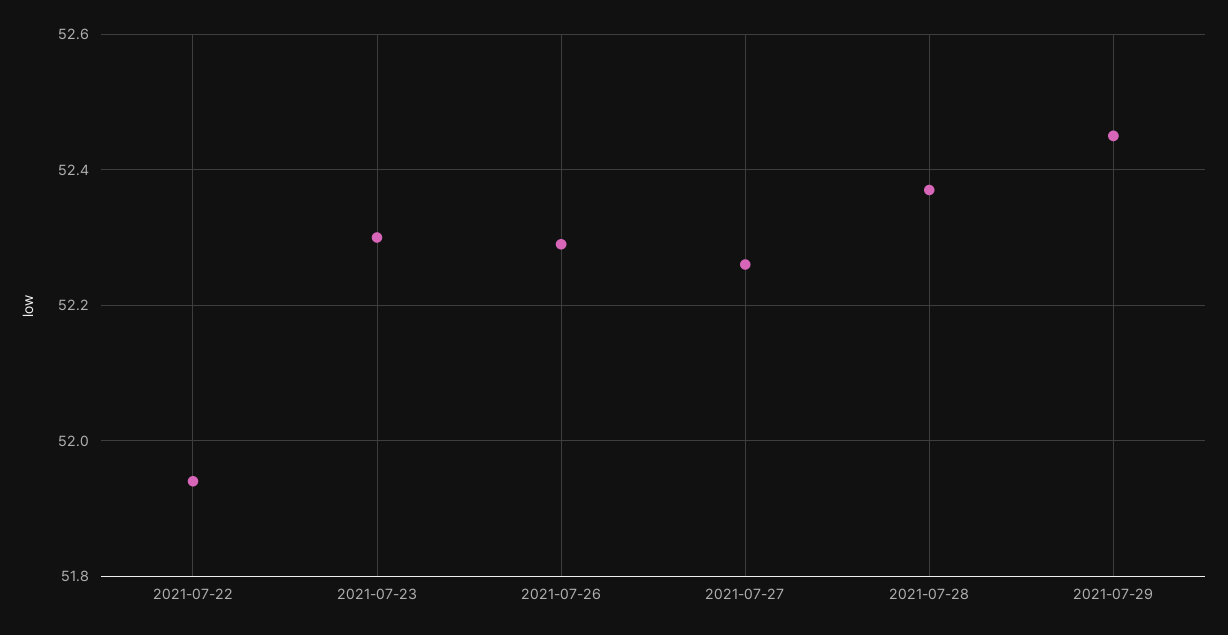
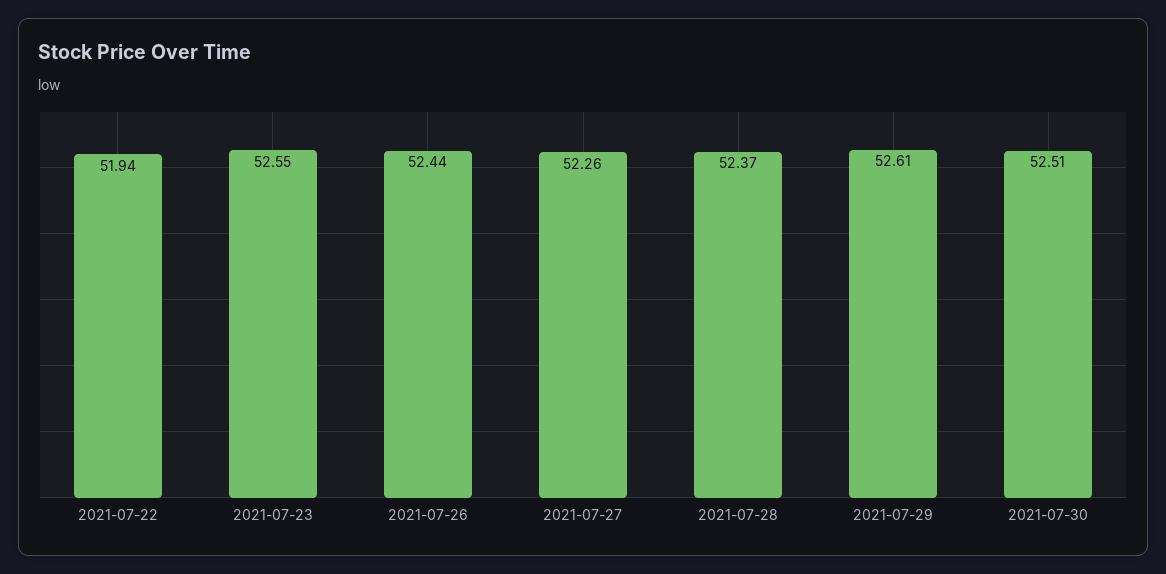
2021-07-23: 52.3 -> 52.55
2021-07-26: 52.3 -> 52.44
2021-07-29: 52.45 -> 52.61
2021-07-30: none -> 52.51

